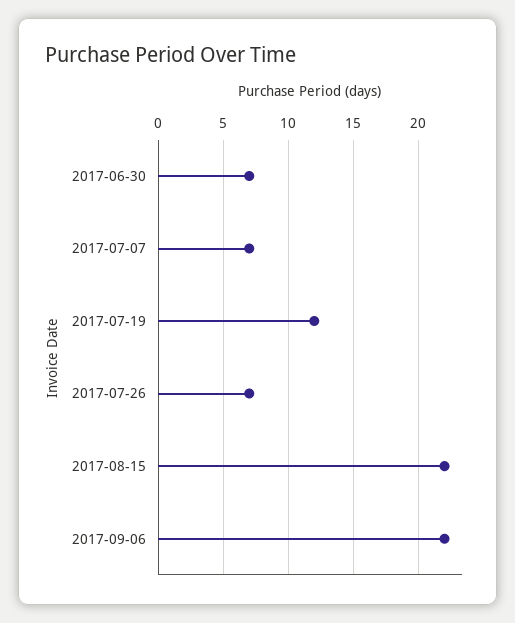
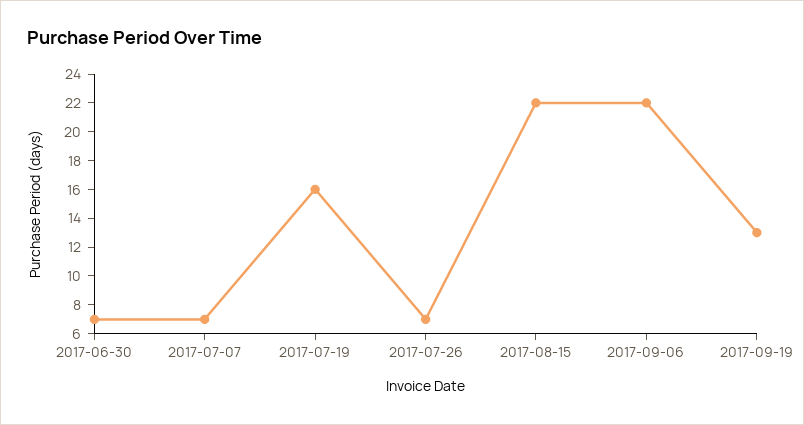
2017-07-19: 12 -> 16
2017-09-19: none -> 13

